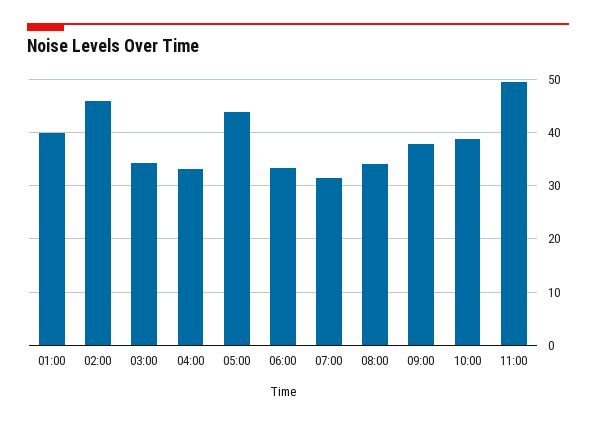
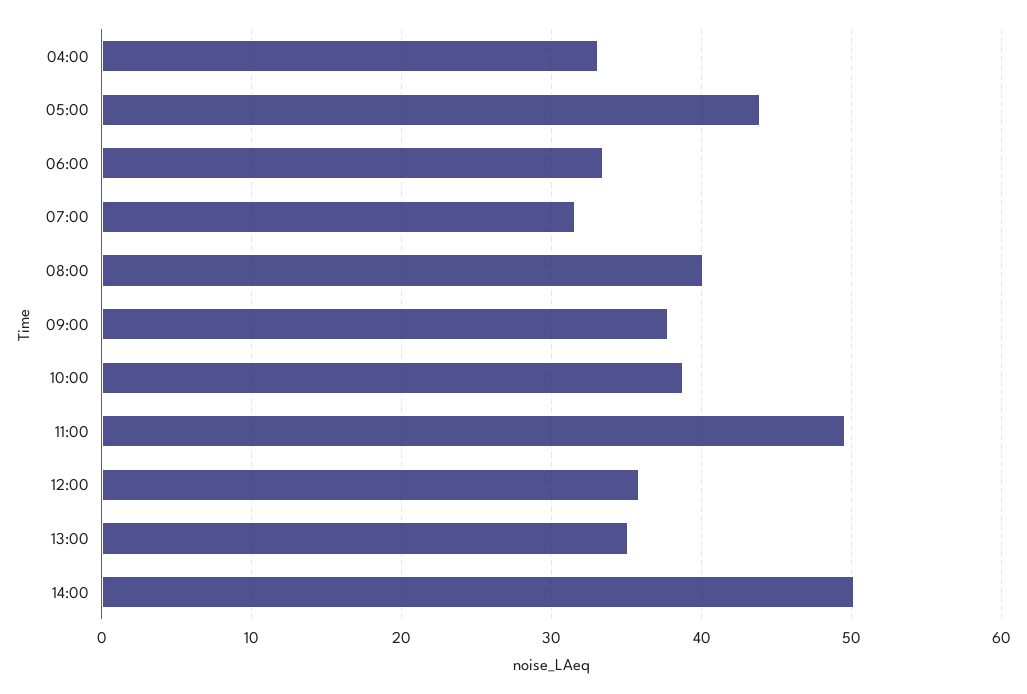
01:00: 40 -> none
02:00: 46 -> none
03:00: 34 -> none
08:00: 34 -> 40
12:00: none -> 36
13:00: none -> 35
14:00: none -> 50

